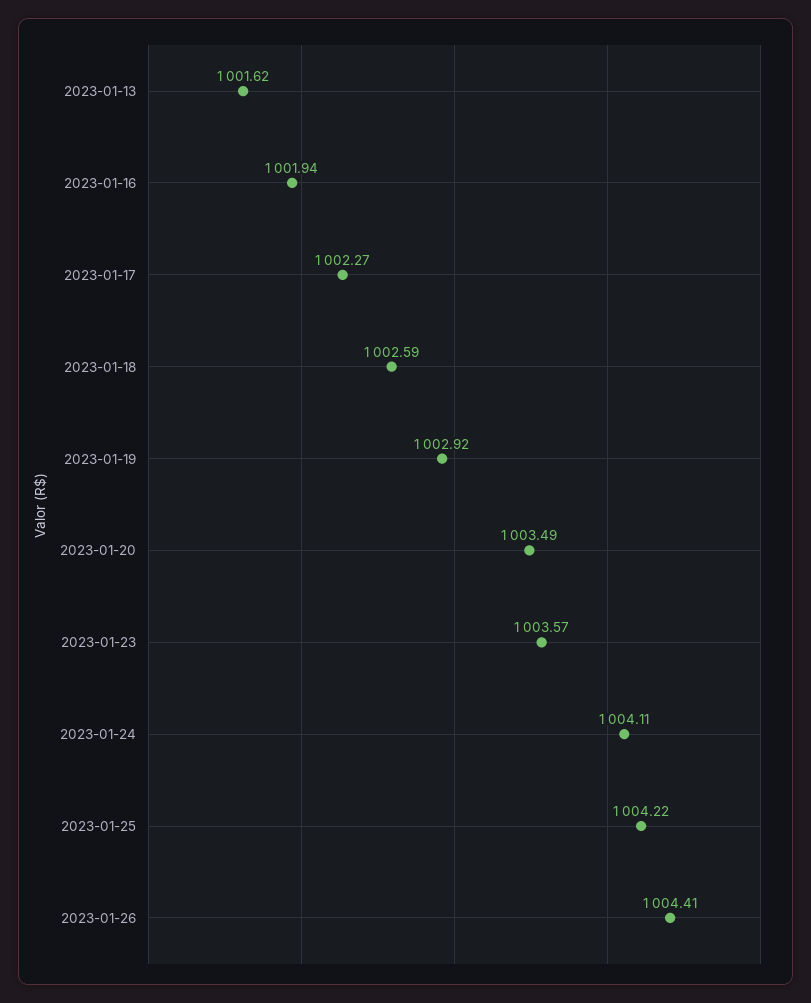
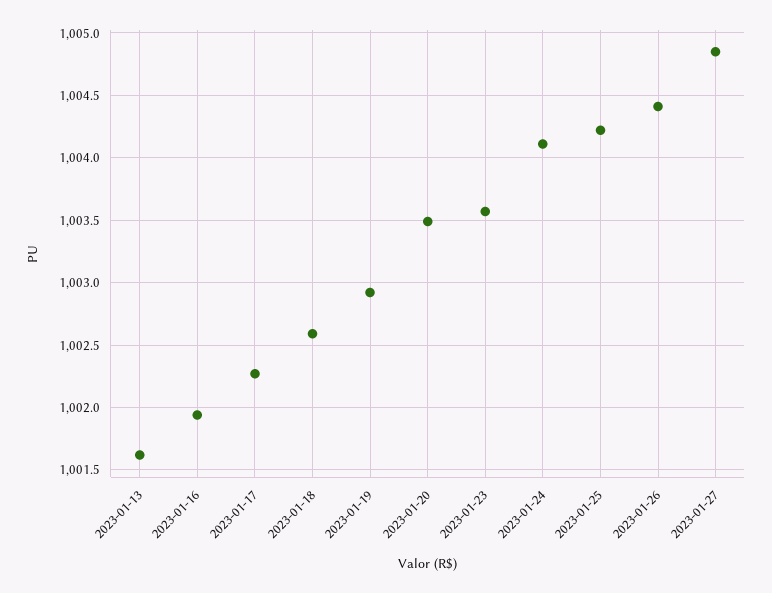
2023-01-27: none -> 1004.85

